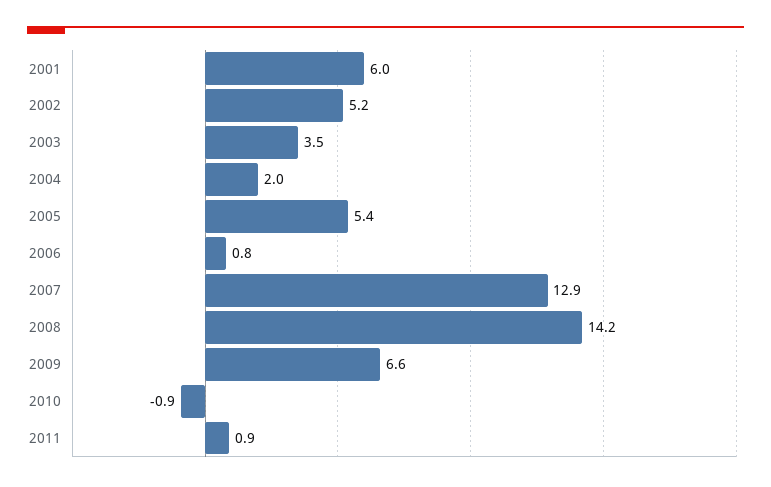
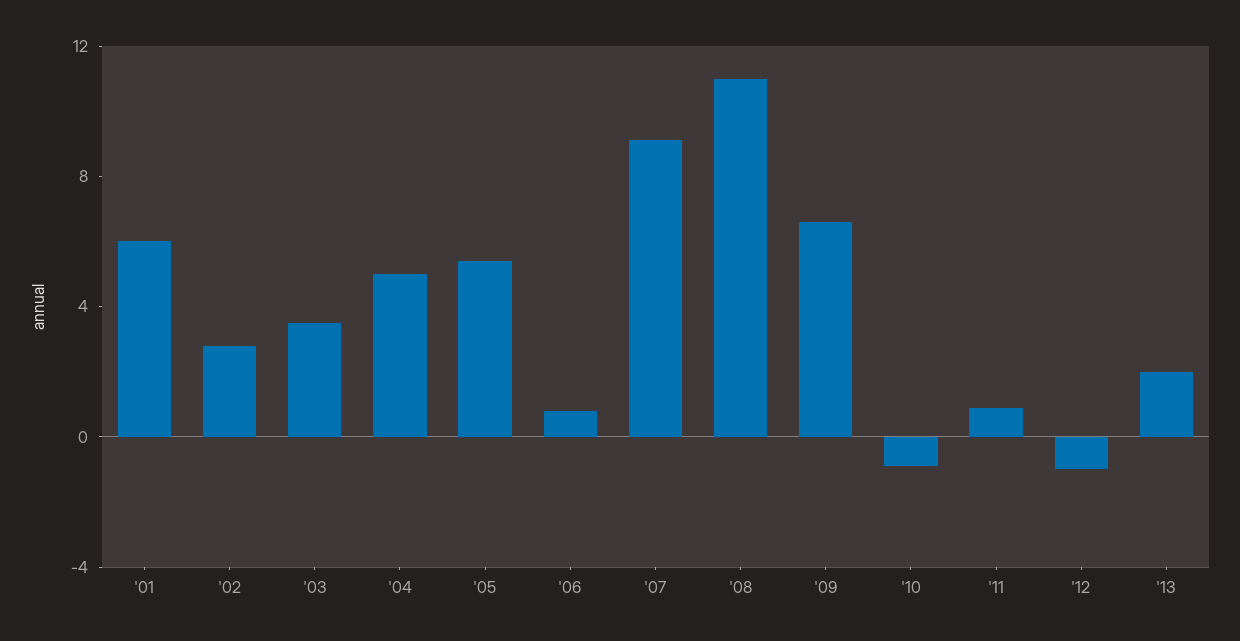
2002: 5.2 -> 3
2004: 2 -> 5
2007: 12.9 -> 9
2008: 14.2 -> 11
'12: none -> -1
'13: none -> 2

